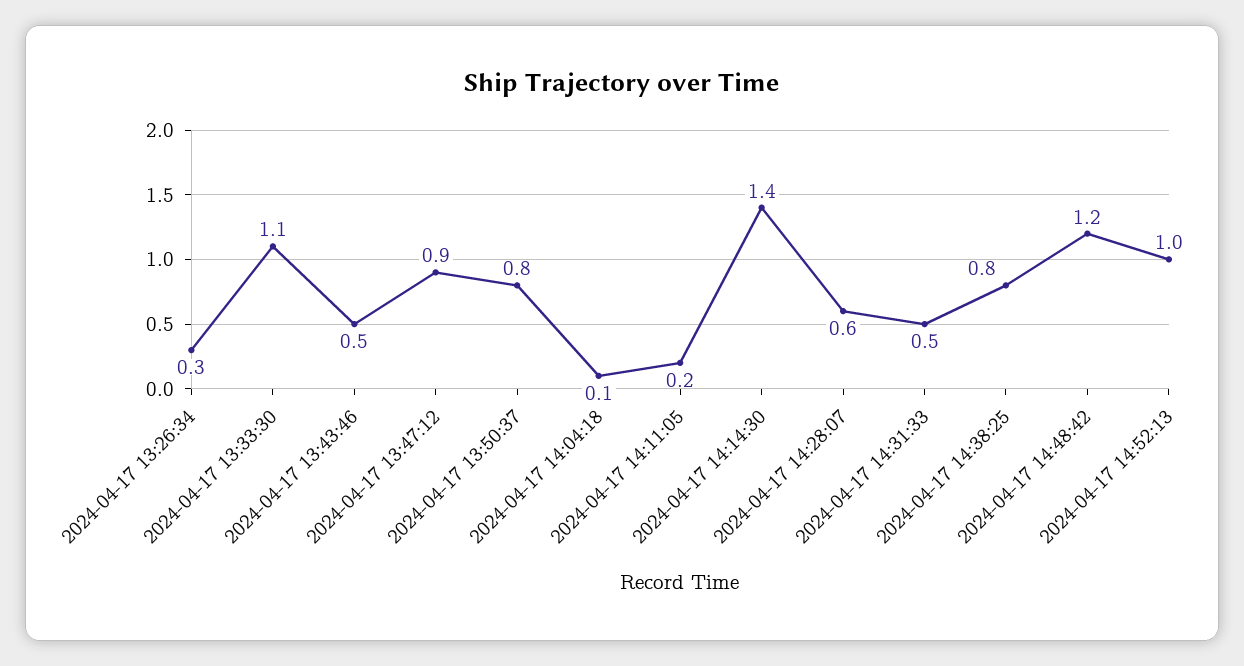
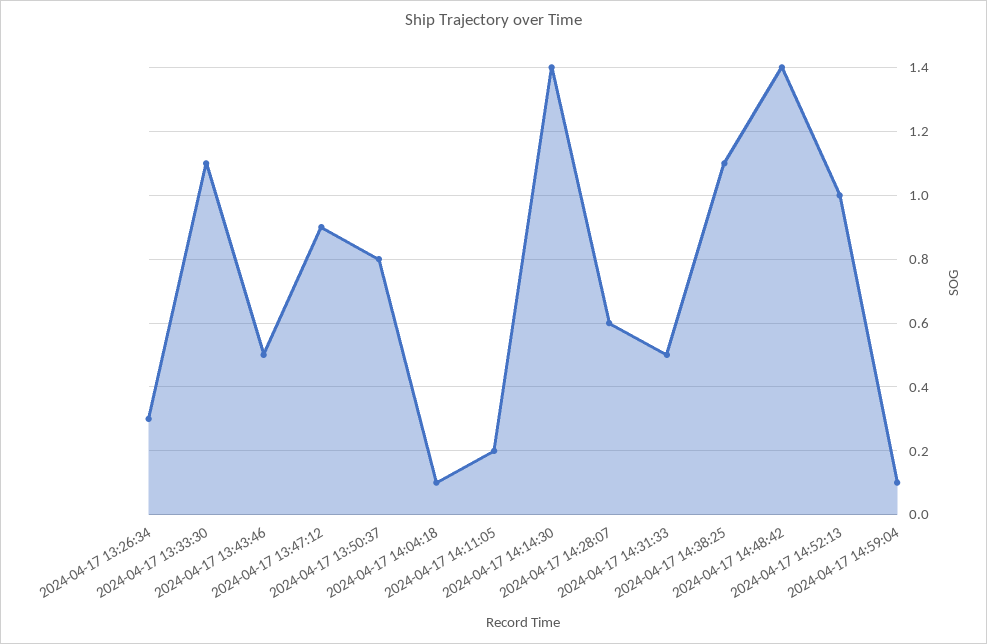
2024-04-17 14:38:25: 0.8 -> 1.1
2024-04-17 14:48:42: 1.2 -> 1.4
2024-04-17 14:59:04: none -> 0.1

